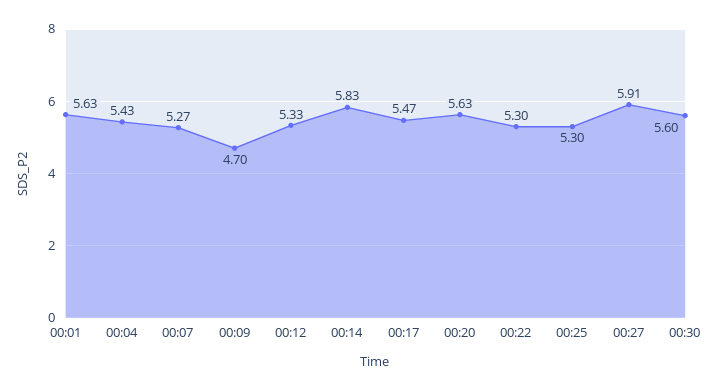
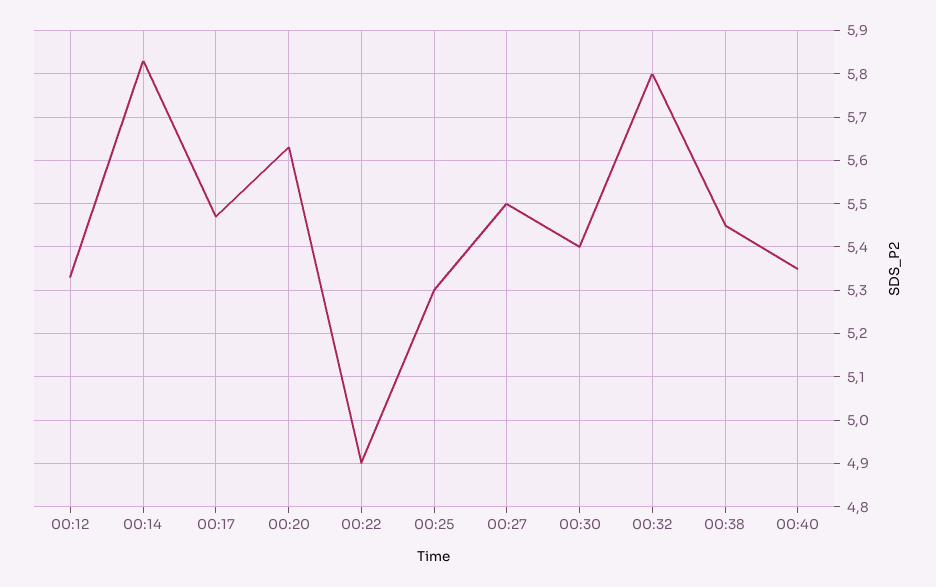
00:01: 5.63 -> none
00:04: 5.43 -> none
00:07: 5.27 -> none
00:09: 4.7 -> none
00:22: 5.3 -> 4.9
00:27: 5.91 -> 5.5
00:30: 5.6 -> 5.4
00:32: none -> 5.8
00:38: none -> 5.45
00:40: none -> 5.35

